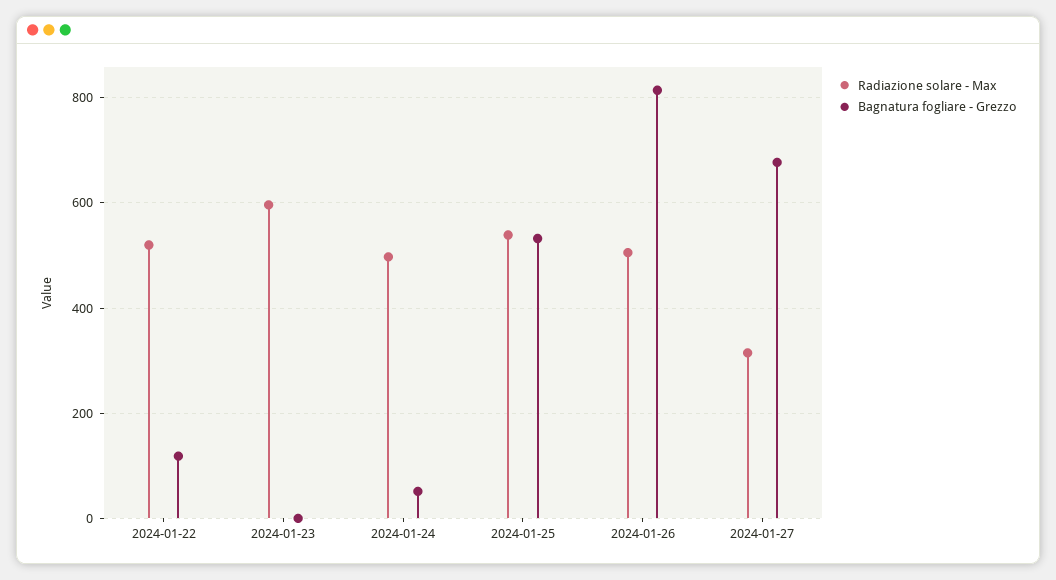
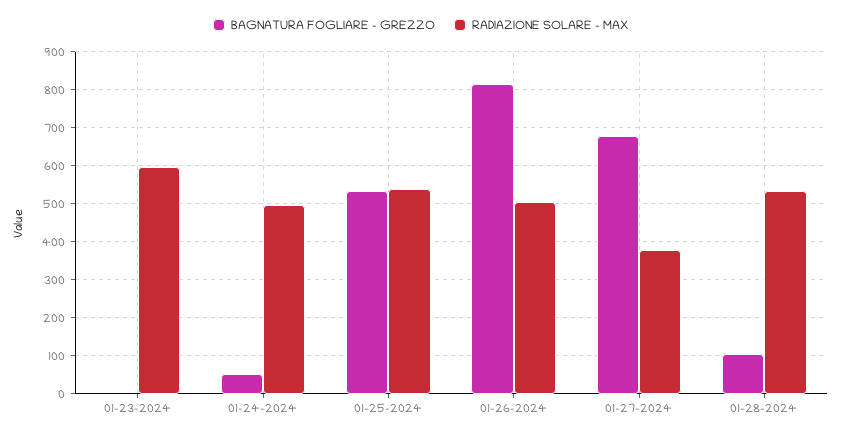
Radiazione solare - Max, 2024-01-22: 520 -> none
Bagnatura fogliare - Grezzo, 2024-01-22: 120 -> none
Radiazione solare - Max, 2024-01-27: 320 -> 380
Bagnatura fogliare - Grezzo, 01-28-2024: none -> 100
Radiazione solare - Max, 01-28-2024: none -> 540

